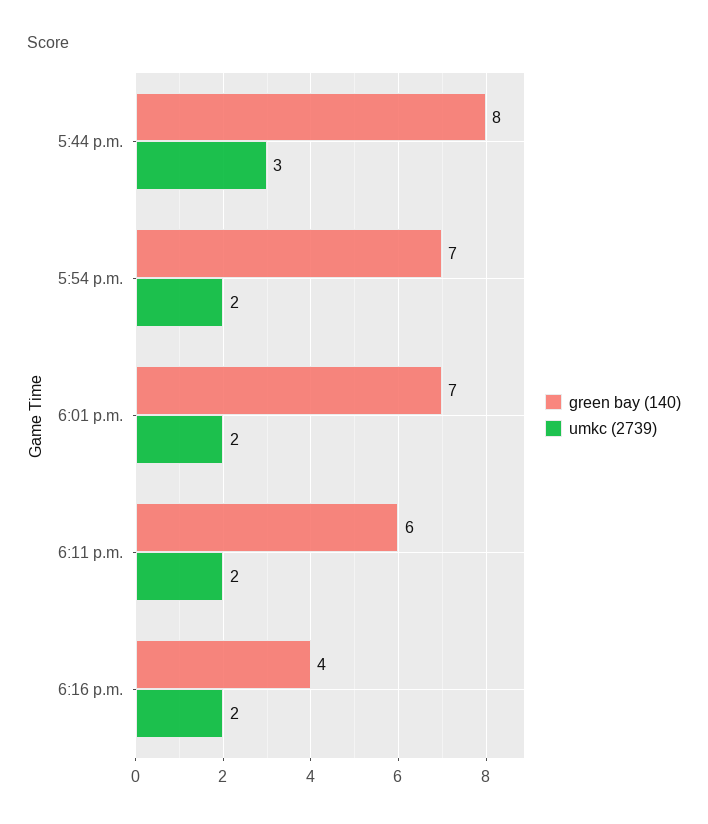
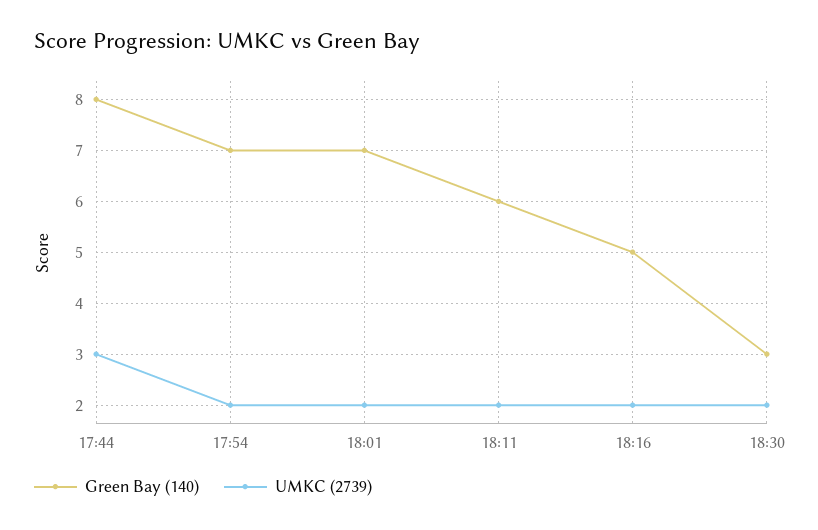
green bay (140), 6:16 p.m.: 4 -> 5
green bay (140), 18:30: none -> 3
umkc (2739), 18:30: none -> 2

